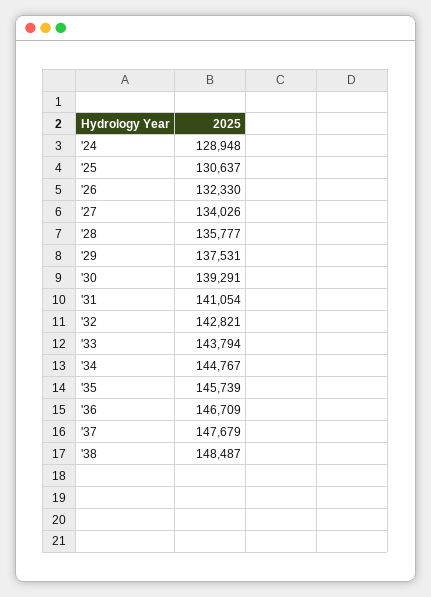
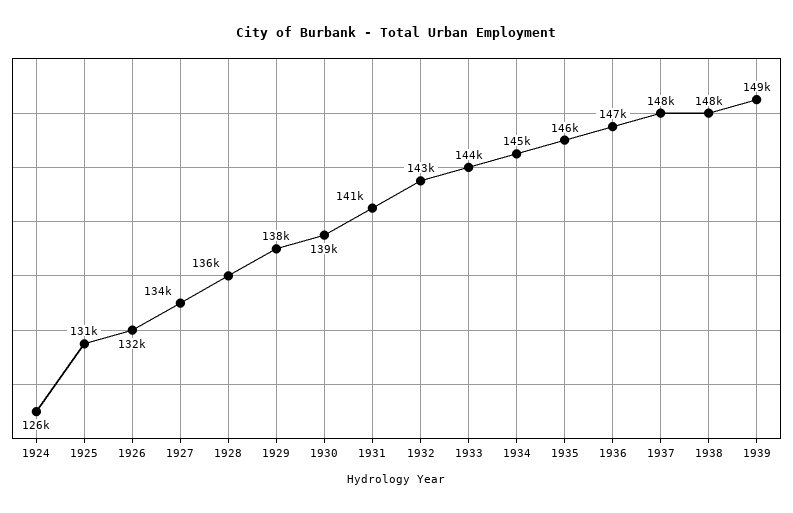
'24: 128948 -> 126000
1939: none -> 149000

